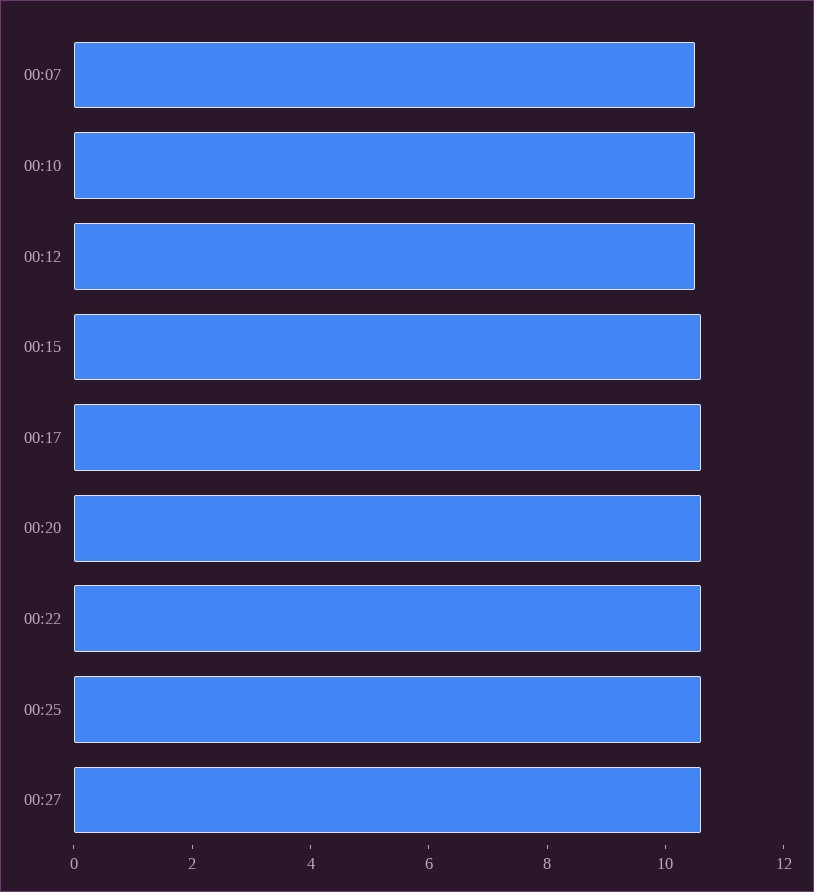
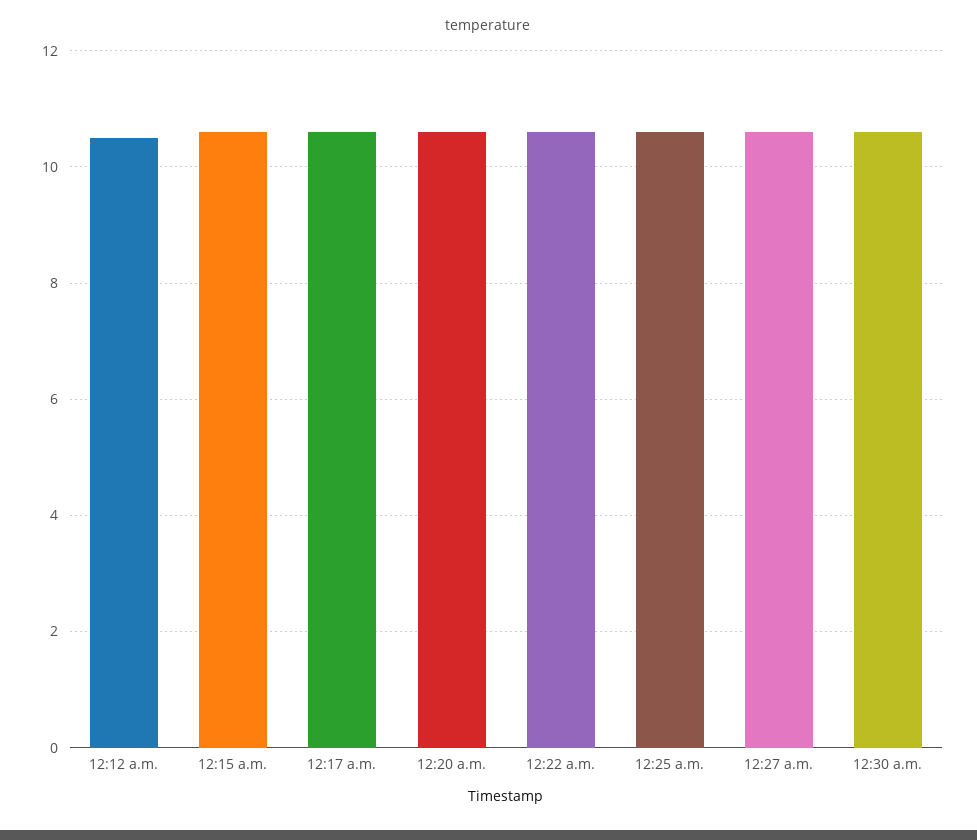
00:07: 10.5 -> none
00:10: 10.5 -> none
12:30 a.m.: none -> 10.5

